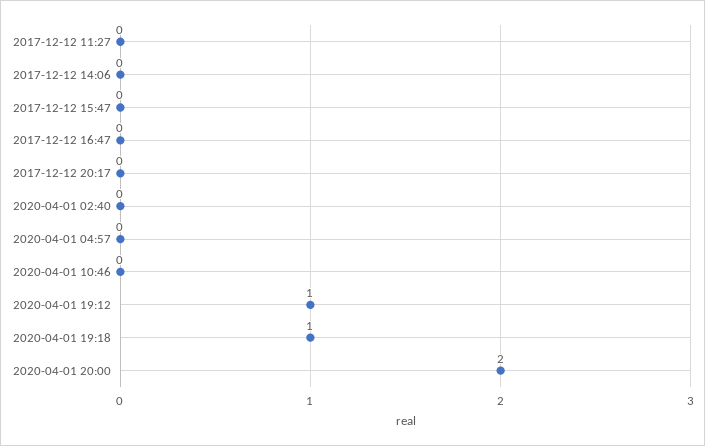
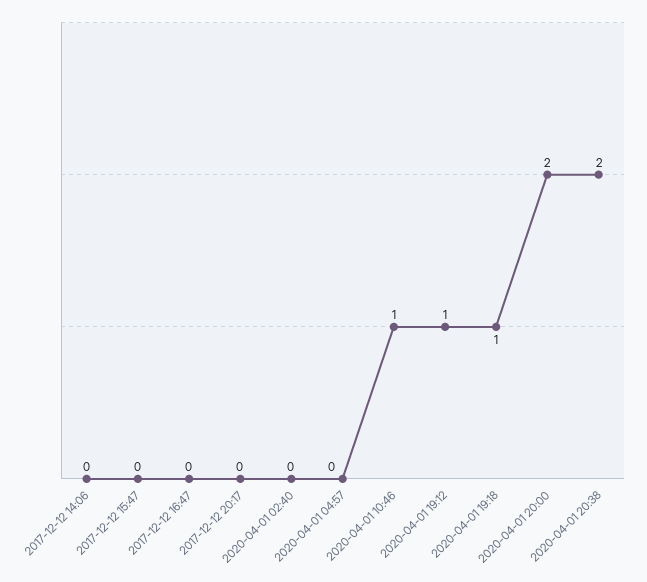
2017-12-12 11:27: 0 -> none
2020-04-01 10:46: 0 -> 1
2020-04-01 20:38: none -> 2

